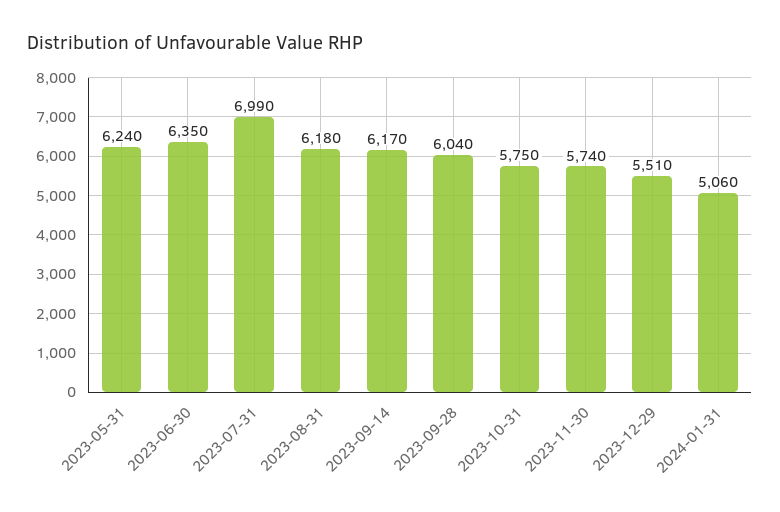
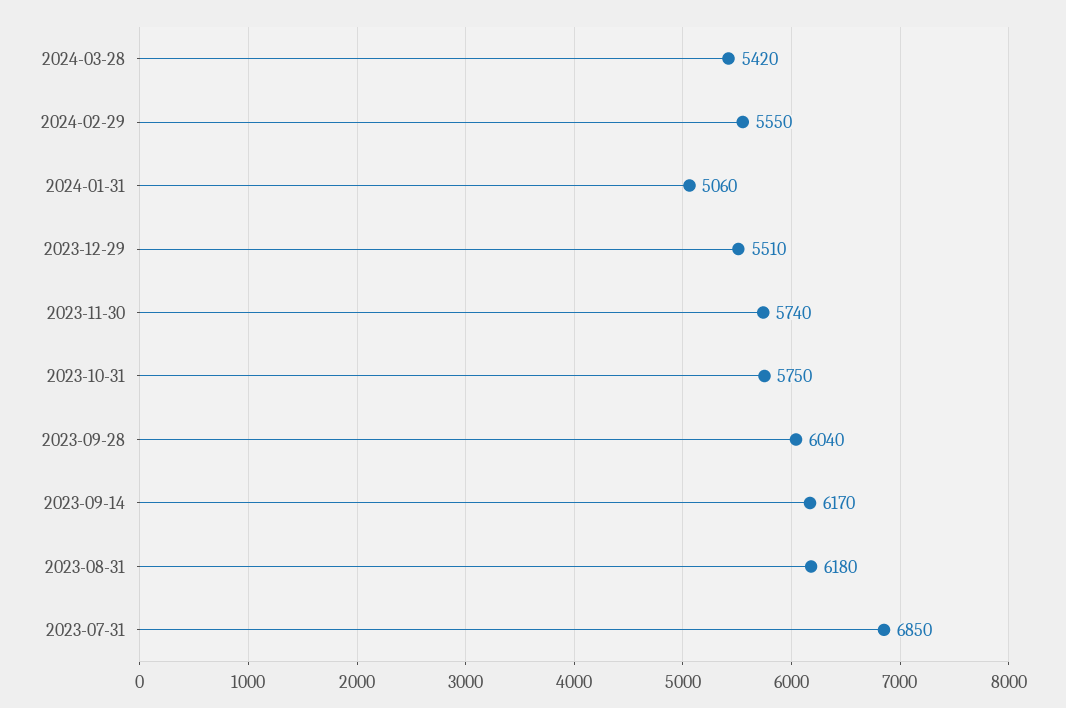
2023-05-31: 6240 -> none
2023-06-30: 6350 -> none
2023-07-31: 6990 -> 6850
2024-03-28: none -> 5420
2024-02-29: none -> 5550

